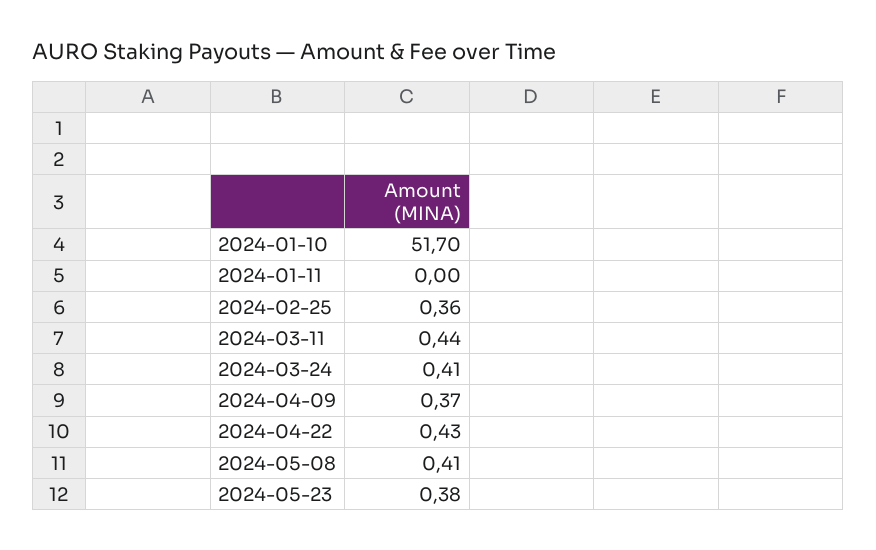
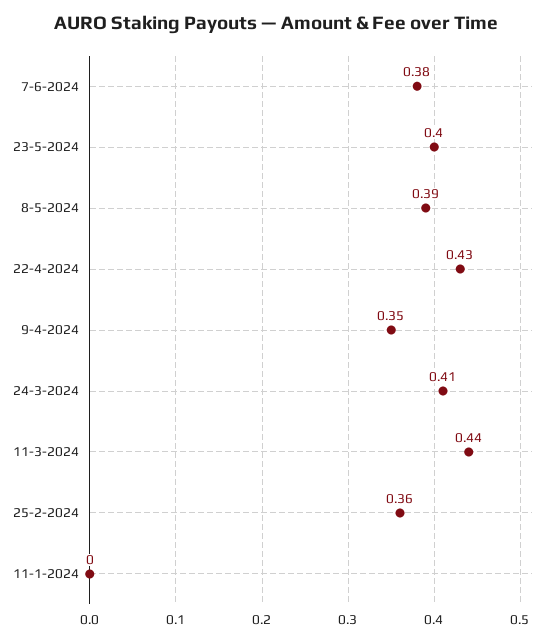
2024-01-10: 51.7 -> none
2024-04-09: 0.37 -> 0.35
2024-05-08: 0.41 -> 0.39
2024-05-23: 0.38 -> 0.4
7-6-2024: none -> 0.38

